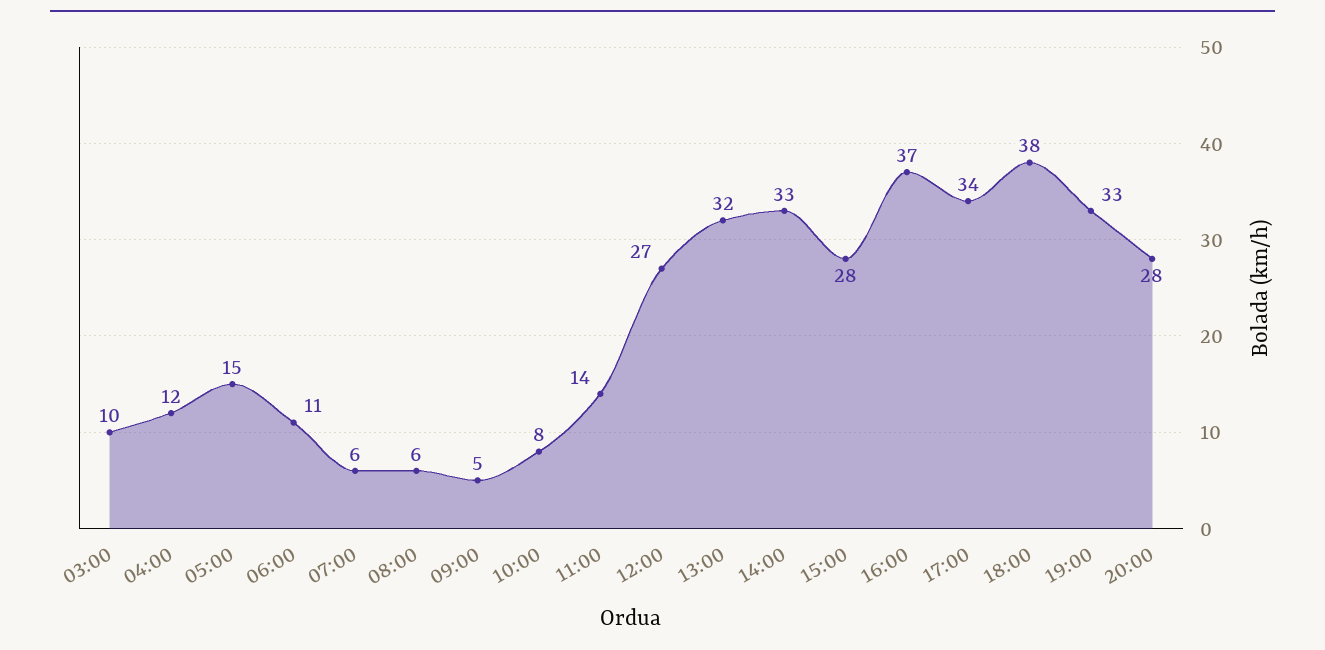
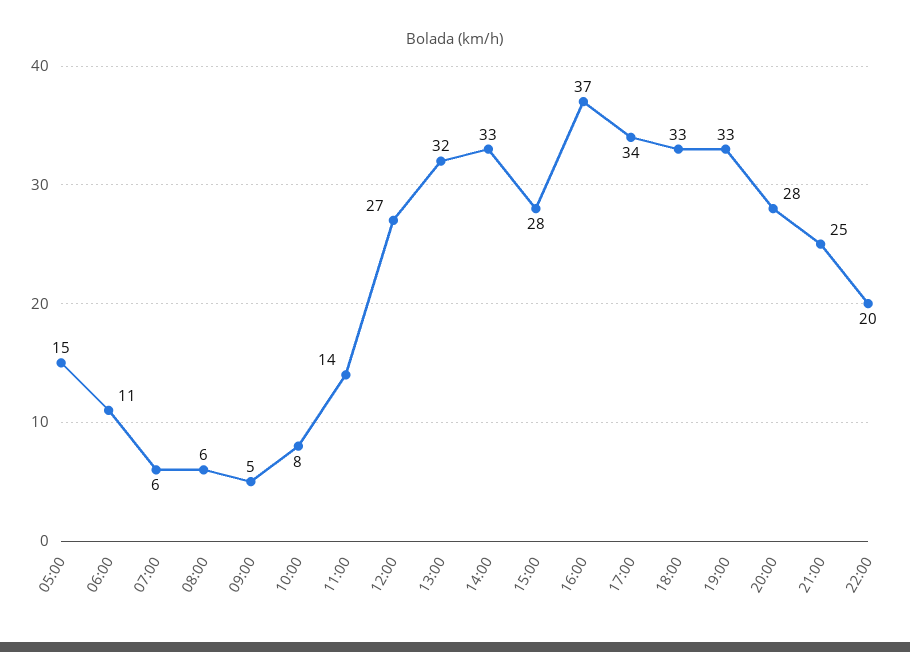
03:00: 10 -> none
04:00: 12 -> none
18:00: 38 -> 33
21:00: none -> 25
22:00: none -> 20

